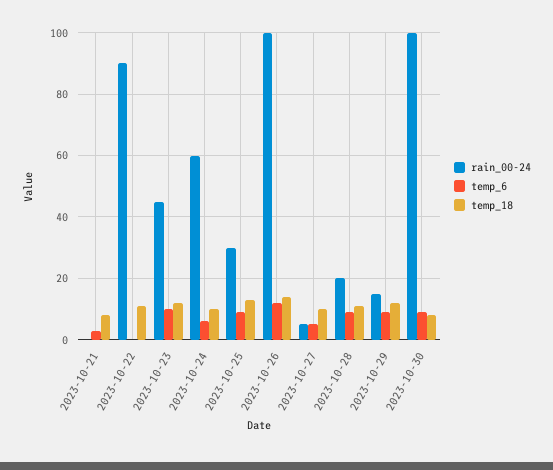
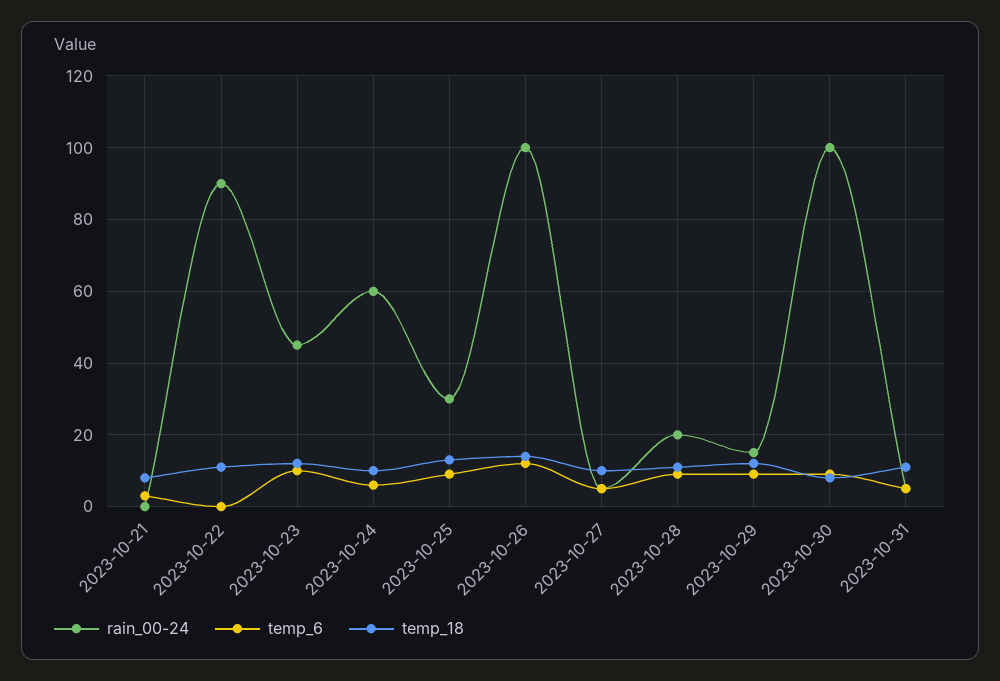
rain_00-24, 2023-10-31: none -> 5
temp_6, 2023-10-31: none -> 5
temp_18, 2023-10-31: none -> 10

